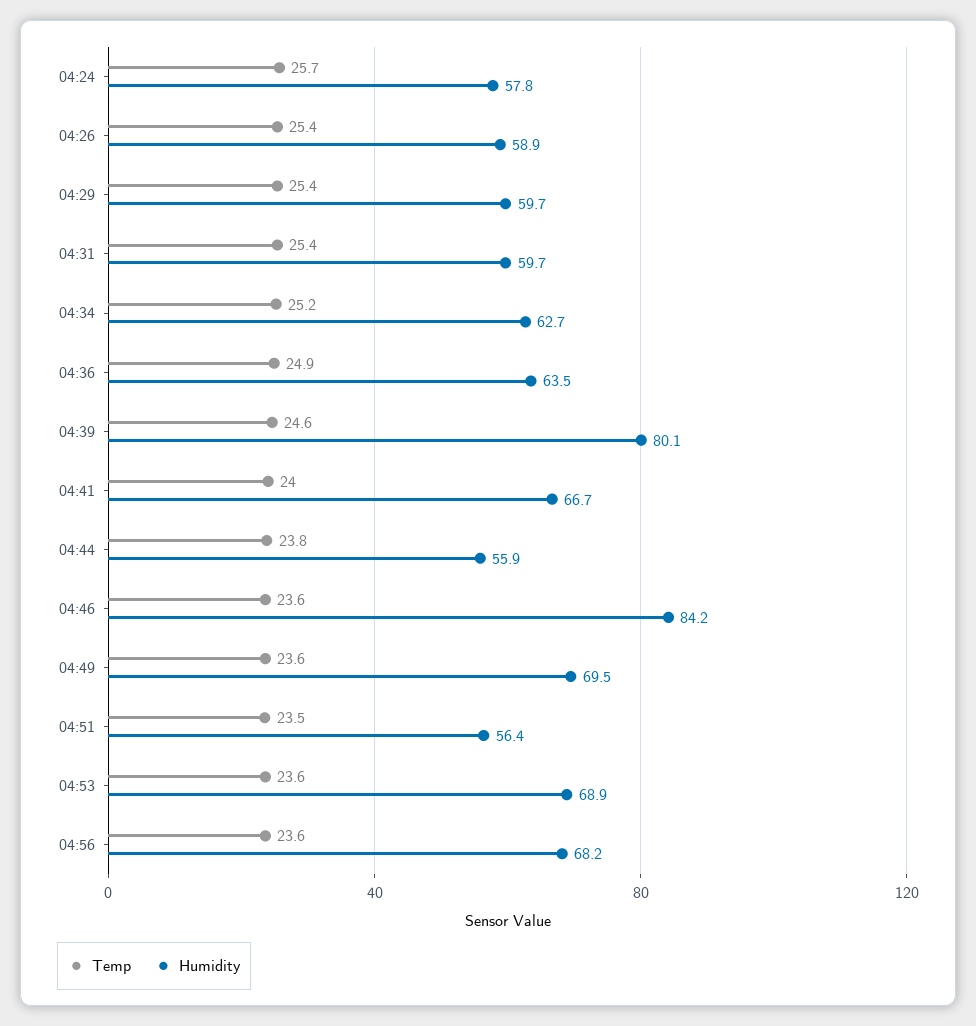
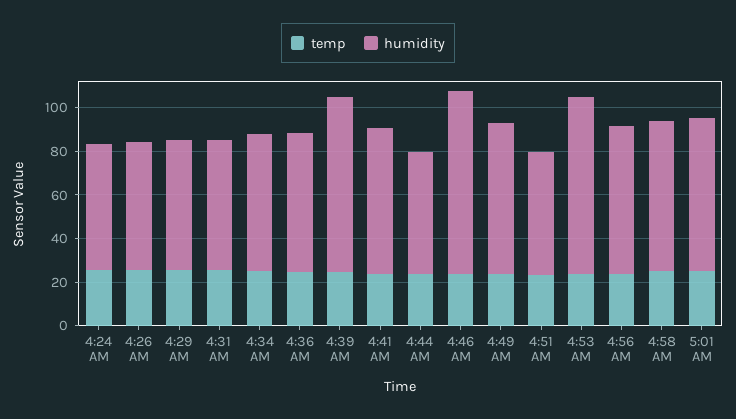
Humidity, 04:53: 68.9 -> 80
Temp, 4:58 AM: none -> 25
Humidity, 4:58 AM: none -> 70
Temp, 5:01 AM: none -> 25
Humidity, 5:01 AM: none -> 70

